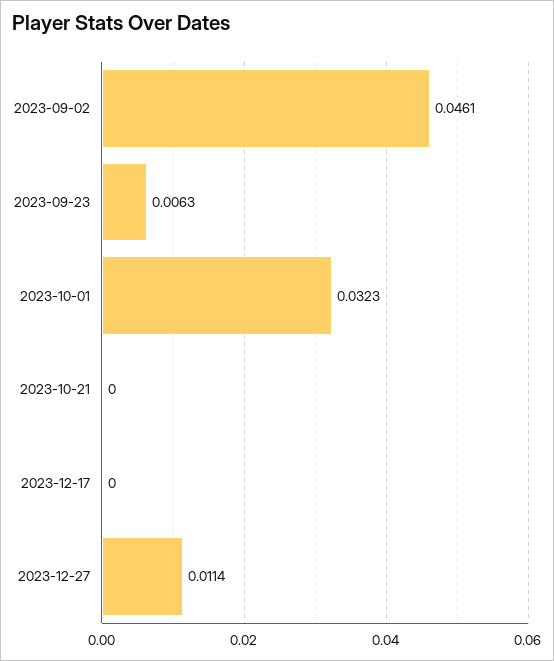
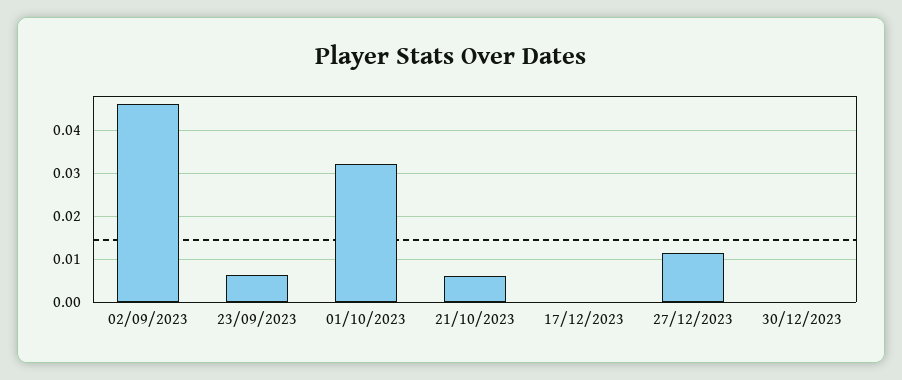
2023-10-21: 0 -> 0.006
30/12/2023: none -> 0

